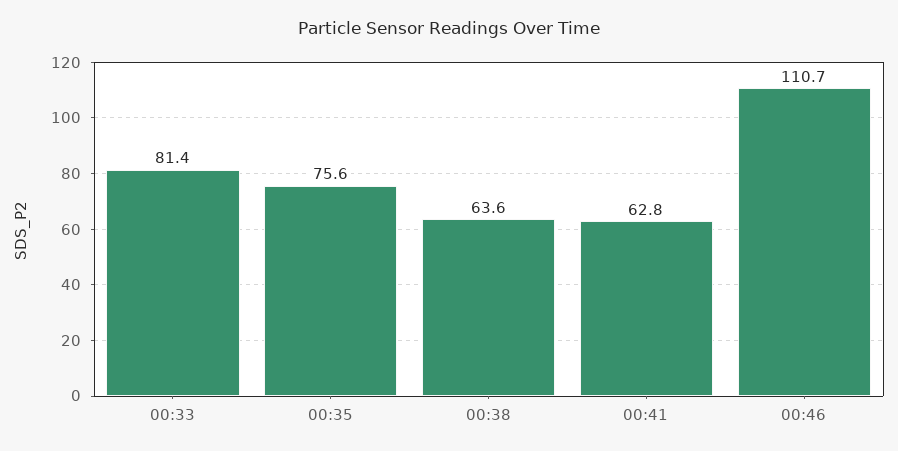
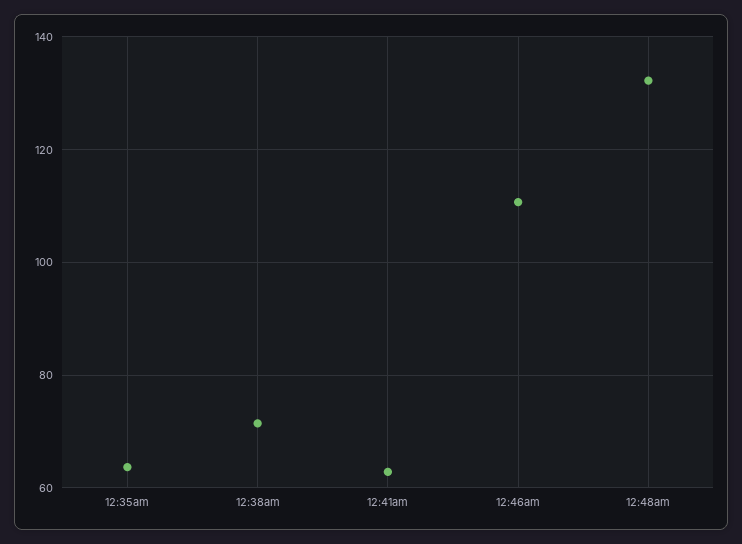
00:33: 81.4 -> none
00:35: 75.6 -> 64
00:38: 63.6 -> 72
12:48am: none -> 132

